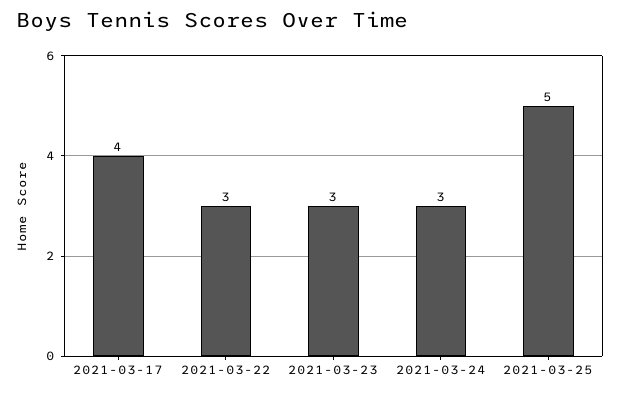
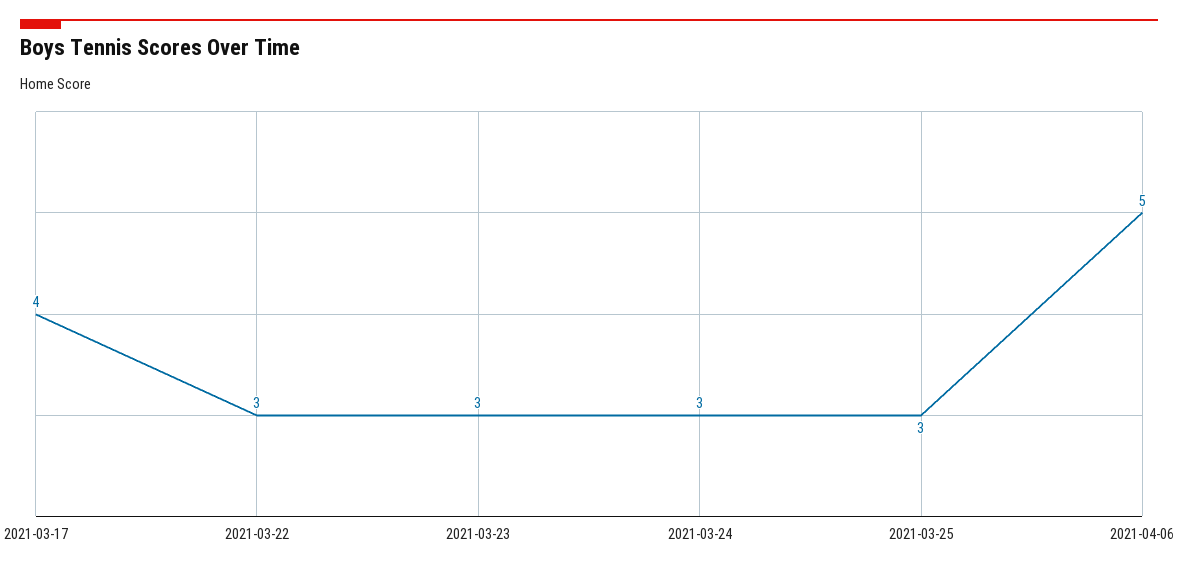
2021-03-25: 5 -> 3
2021-04-06: none -> 5

